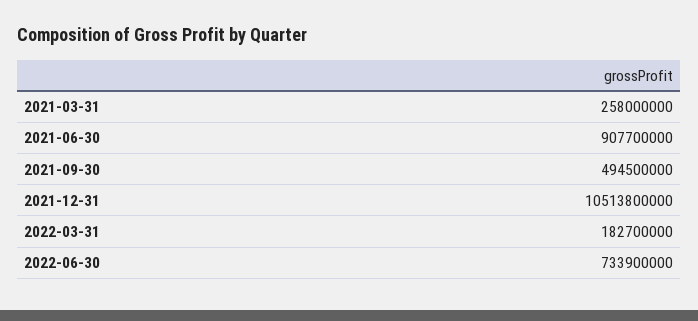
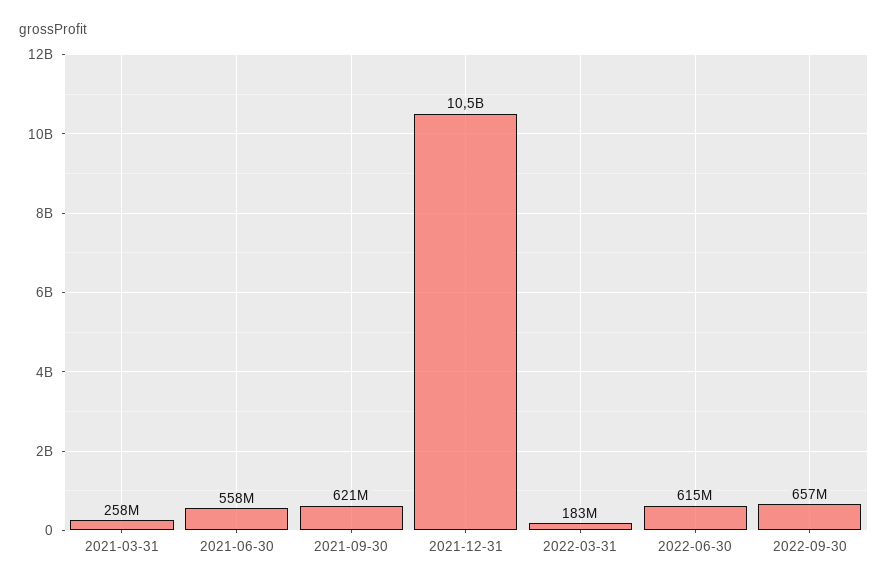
2021-06-30: 907700000 -> 558000000
2021-09-30: 494500000 -> 621000000
2022-06-30: 733900000 -> 615000000
2022-09-30: none -> 657000000

